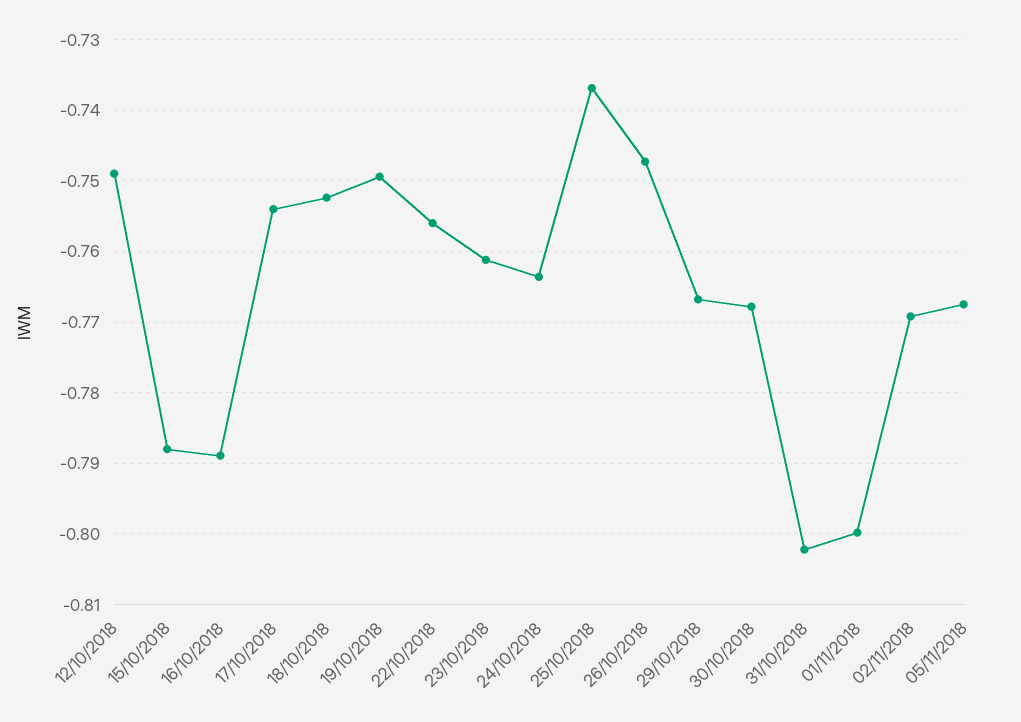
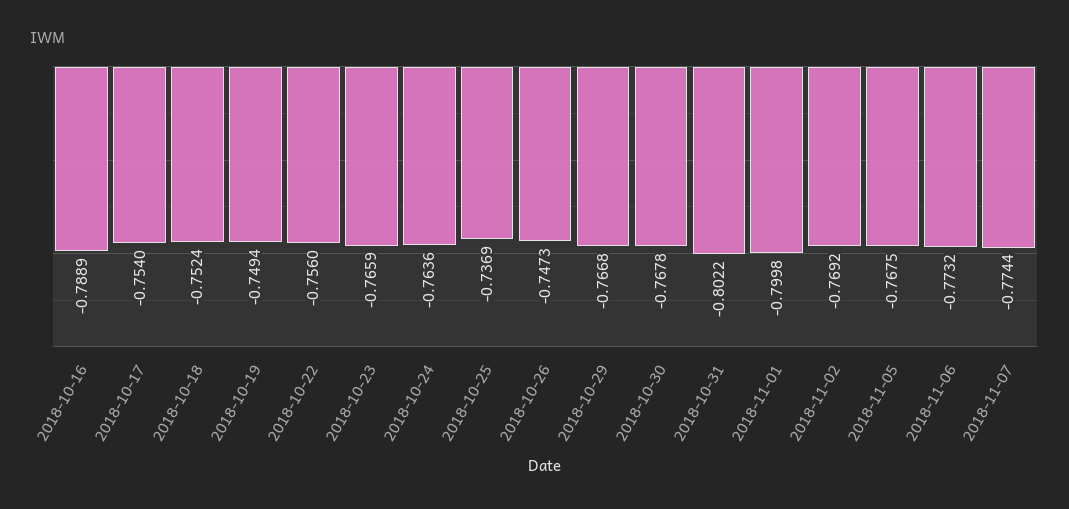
12/10/2018: -0.749 -> none
15/10/2018: -0.788 -> none
23/10/2018: -0.761 -> -0.7659
2018-11-06: none -> -0.7732
2018-11-07: none -> -0.7744

